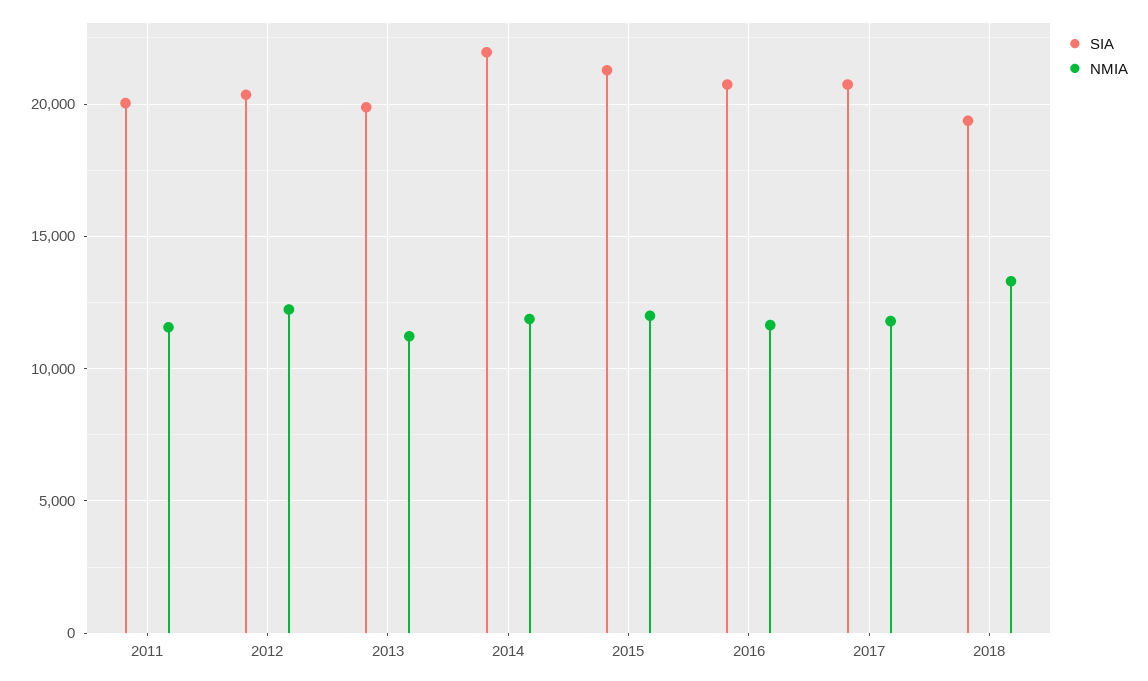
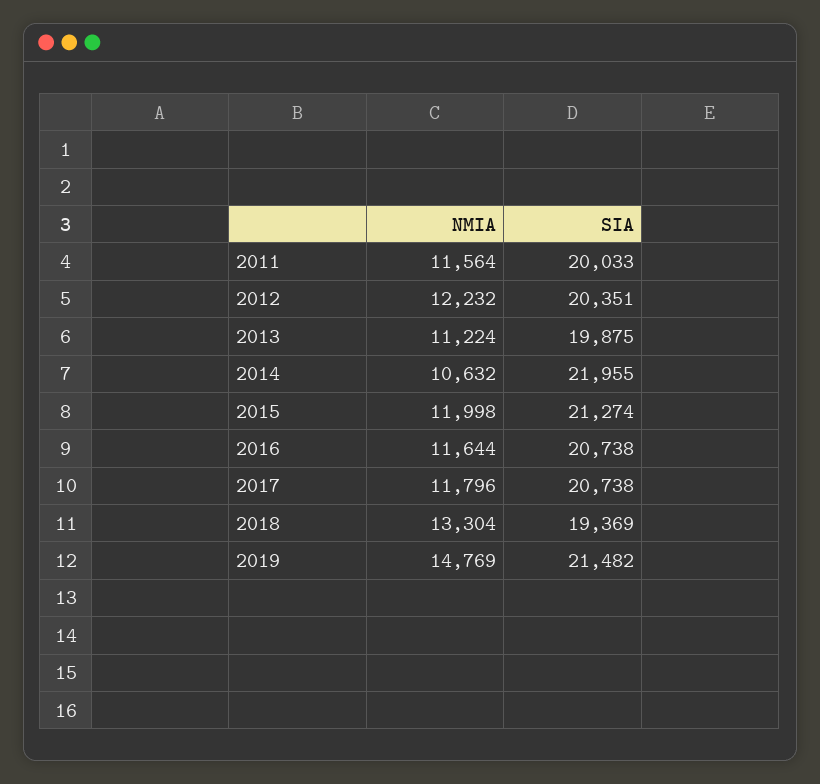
NMIA, 2014: 12000 -> 10632
NMIA, 2019: none -> 14769
SIA, 2019: none -> 21482

